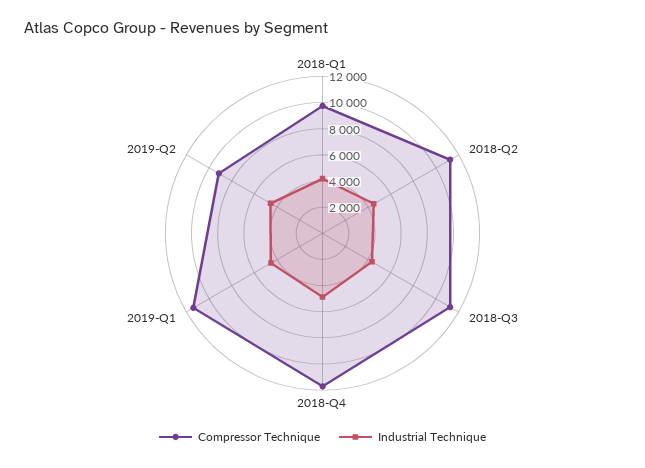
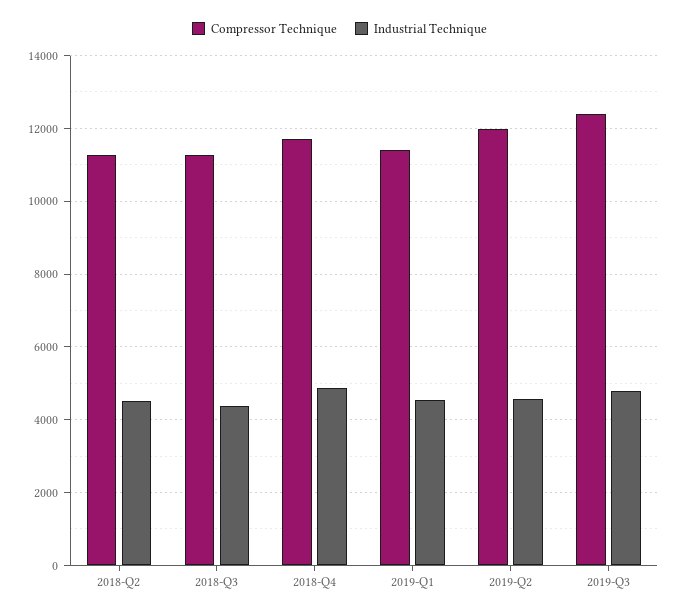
Compressor Technique, 2018-Q1: 10000 -> none
Industrial Technique, 2018-Q1: 4000 -> none
Compressor Technique, 2019-Q2: 9000 -> 12000
Compressor Technique, 2019-Q3: none -> 12400
Industrial Technique, 2019-Q3: none -> 4800

